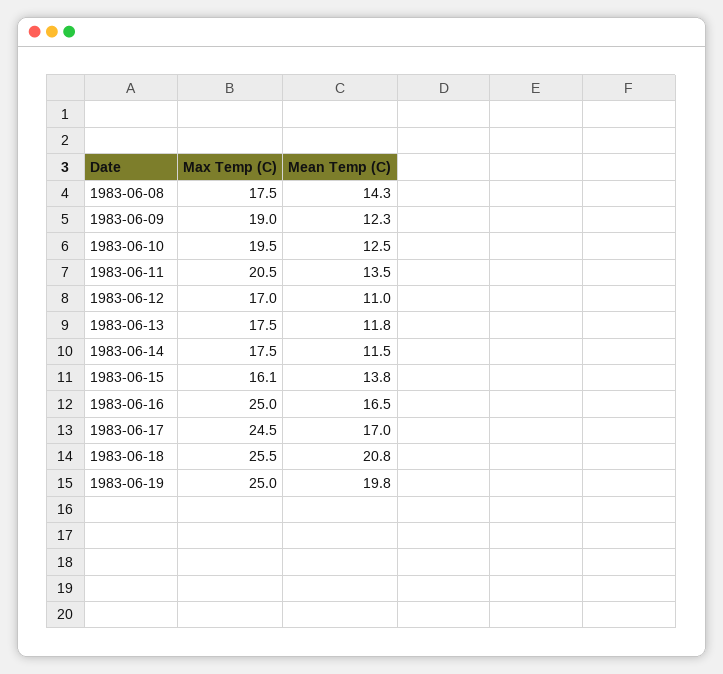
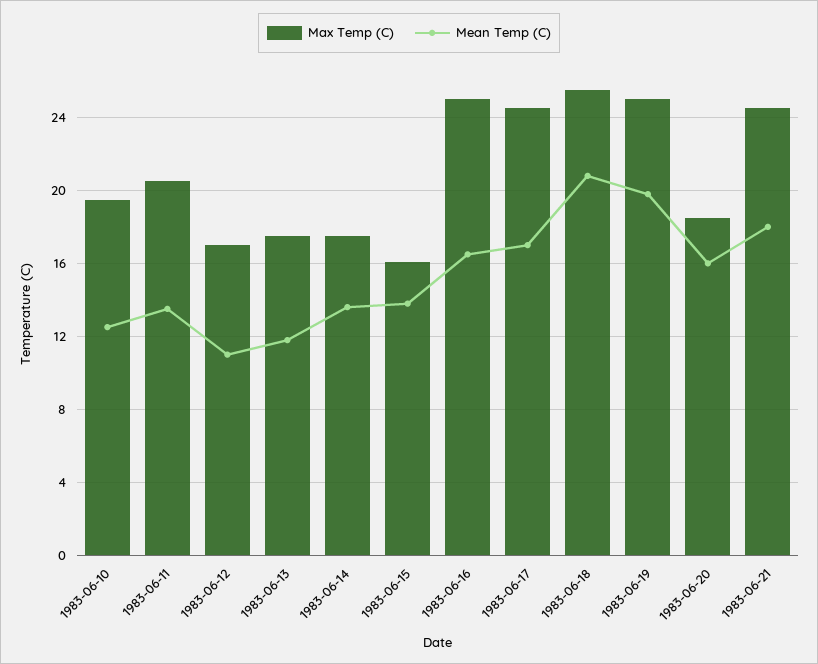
Max Temp (C), 1983-06-08: 17.5 -> none
Mean Temp (C), 1983-06-08: 14.3 -> none
Max Temp (C), 1983-06-09: 19 -> none
Mean Temp (C), 1983-06-09: 12.3 -> none
Mean Temp (C), 1983-06-14: 11.5 -> 13.5
Max Temp (C), 1983-06-20: none -> 18.5
Mean Temp (C), 1983-06-20: none -> 16
Max Temp (C), 1983-06-21: none -> 24.5
Mean Temp (C), 1983-06-21: none -> 18

